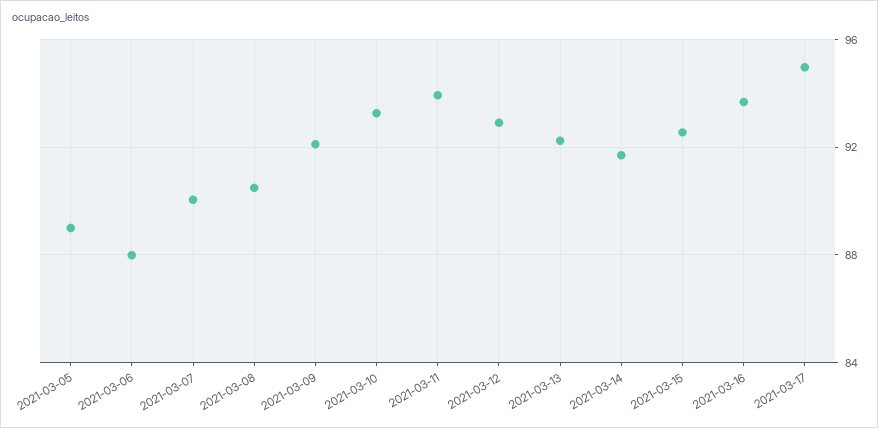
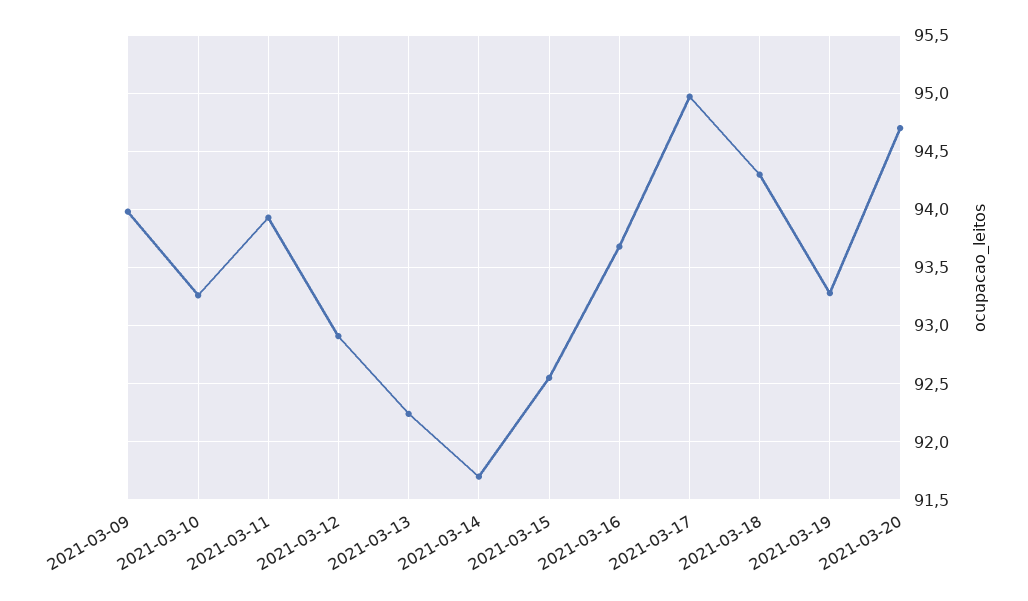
2021-03-05: 89 -> none
2021-03-06: 88 -> none
2021-03-07: 90 -> none
2021-03-08: 90.5 -> none
2021-03-09: 92 -> 94
2021-03-18: none -> 94.3
2021-03-19: none -> 93.3
2021-03-20: none -> 94.7

